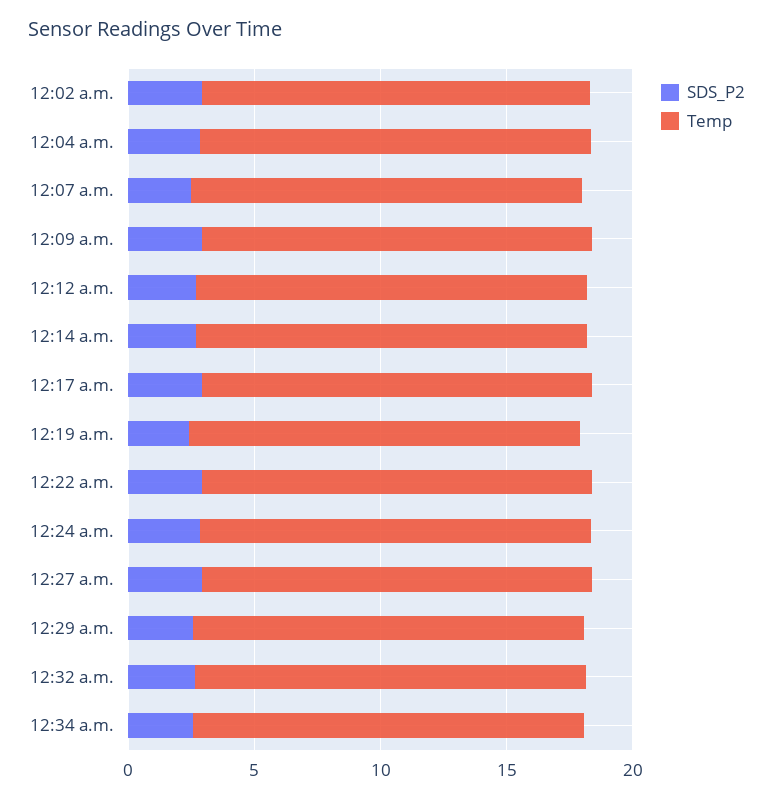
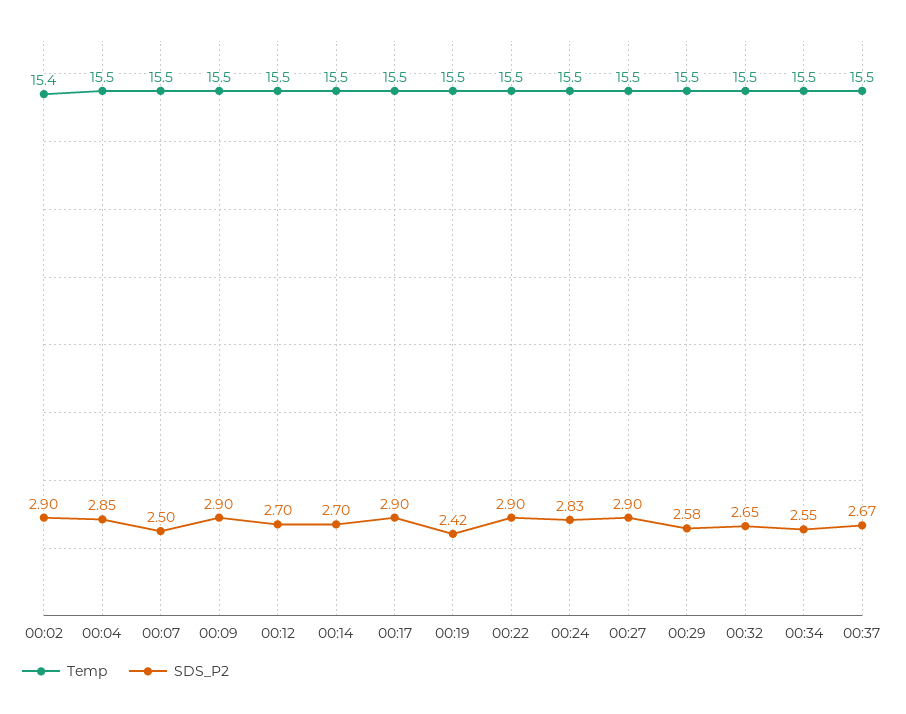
Temp, 00:37: none -> 15.5
SDS_P2, 00:37: none -> 2.67

